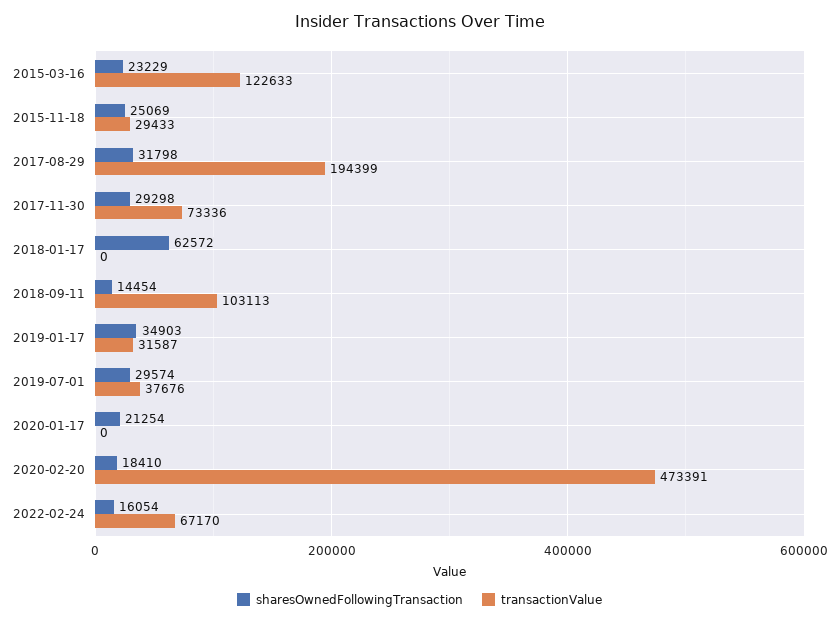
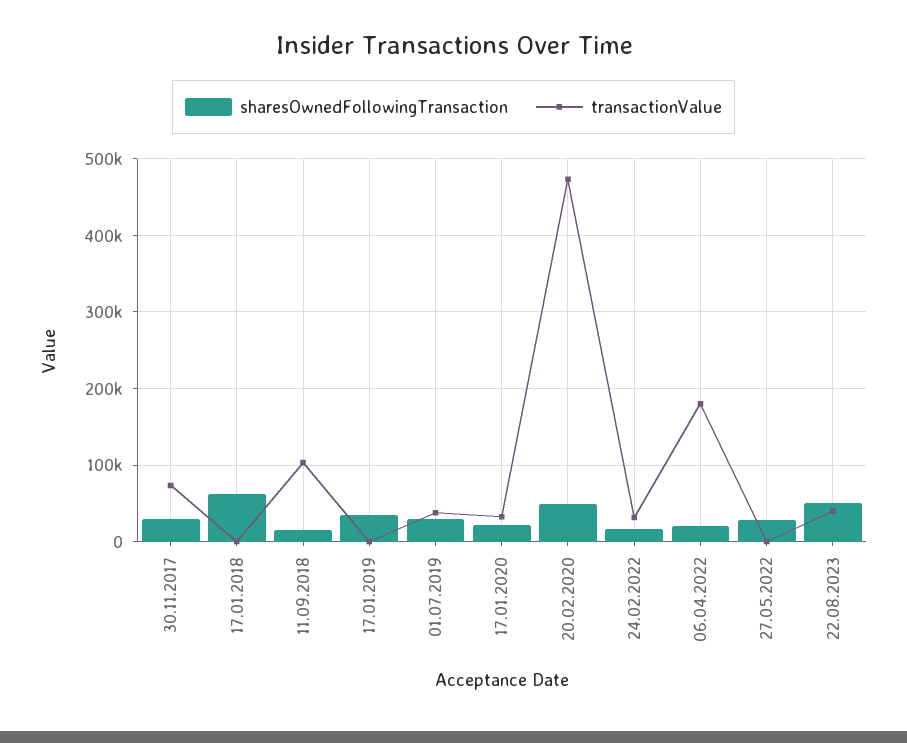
sharesOwnedFollowingTransaction, 2015-03-16: 23229 -> none
transactionValue, 2015-03-16: 122633 -> none
sharesOwnedFollowingTransaction, 2015-11-18: 25069 -> none
transactionValue, 2015-11-18: 29433 -> none
sharesOwnedFollowingTransaction, 2017-08-29: 31798 -> none
transactionValue, 2017-08-29: 194399 -> none
transactionValue, 2019-01-17: 31587 -> 0
transactionValue, 2020-01-17: 0 -> 30000
sharesOwnedFollowingTransaction, 2020-02-20: 18410 -> 50000
transactionValue, 2022-02-24: 67170 -> 30000
sharesOwnedFollowingTransaction, 06.04.2022: none -> 20000
transactionValue, 06.04.2022: none -> 180000
sharesOwnedFollowingTransaction, 27.05.2022: none -> 30000
transactionValue, 27.05.2022: none -> 0
sharesOwnedFollowingTransaction, 22.08.2023: none -> 50000
transactionValue, 22.08.2023: none -> 40000

